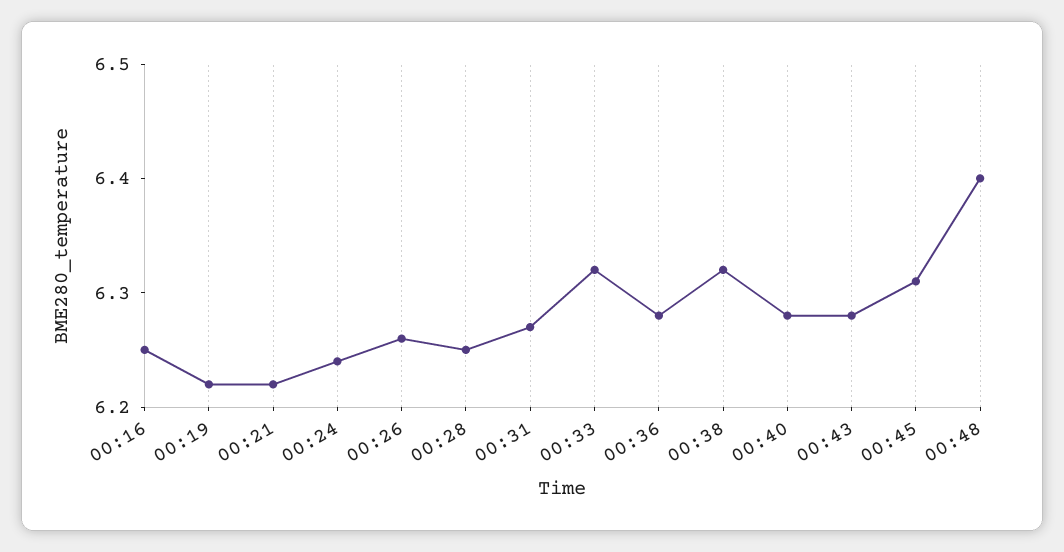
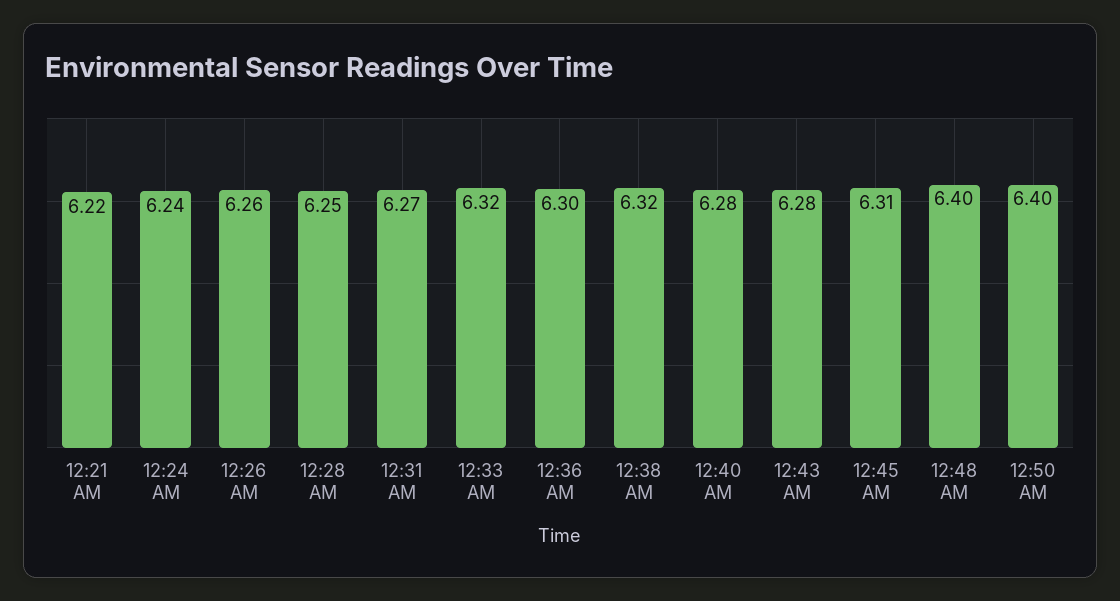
00:16: 6.25 -> none
00:19: 6.22 -> none
00:36: 6.28 -> 6.3
12:50 AM: none -> 6.4

